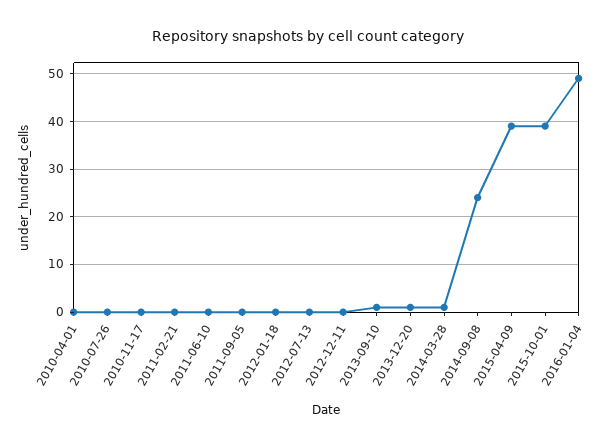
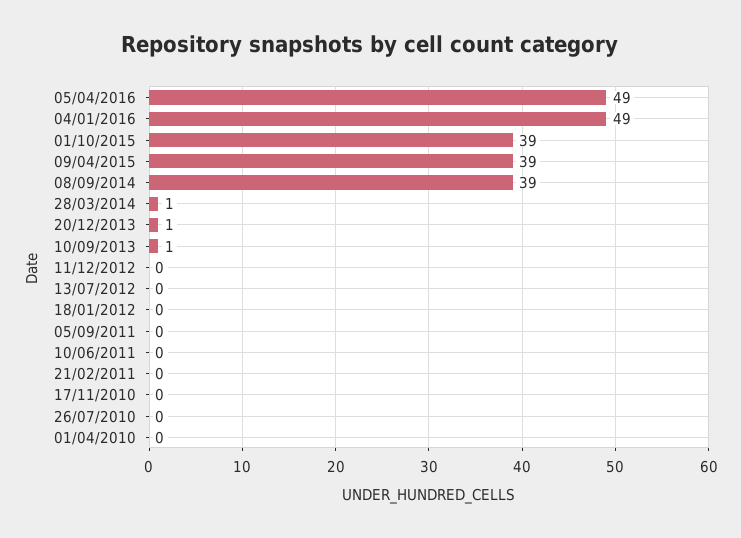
2014-09-08: 25 -> 39
05/04/2016: none -> 49

